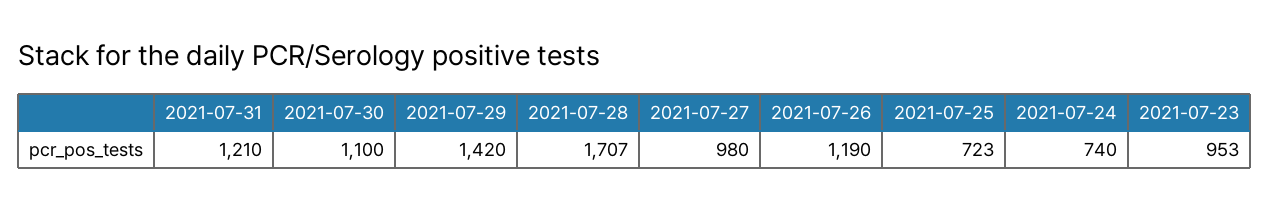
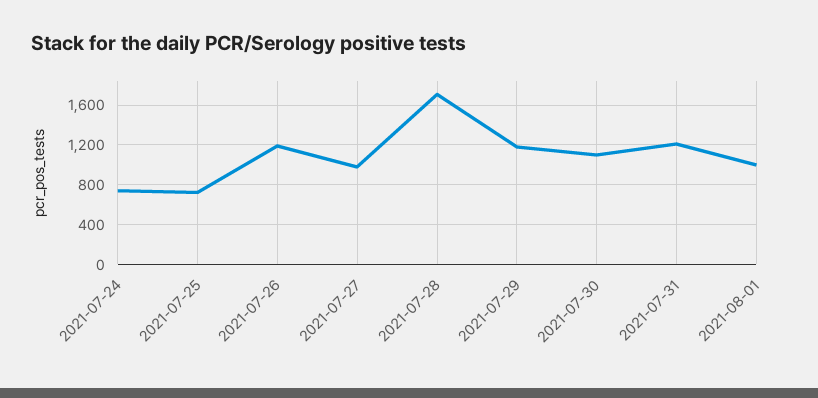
2021-07-29: 1420 -> 1200
2021-07-23: 953 -> none
2021-08-01: none -> 1000

